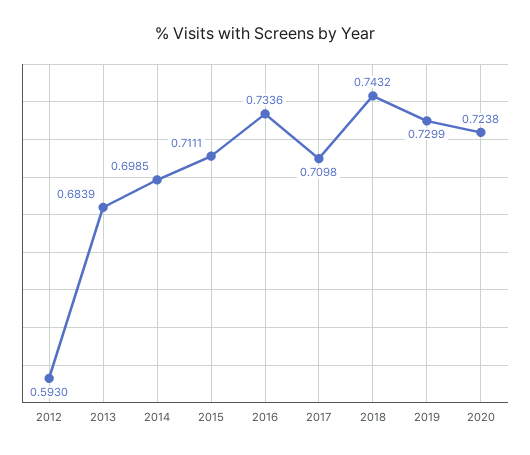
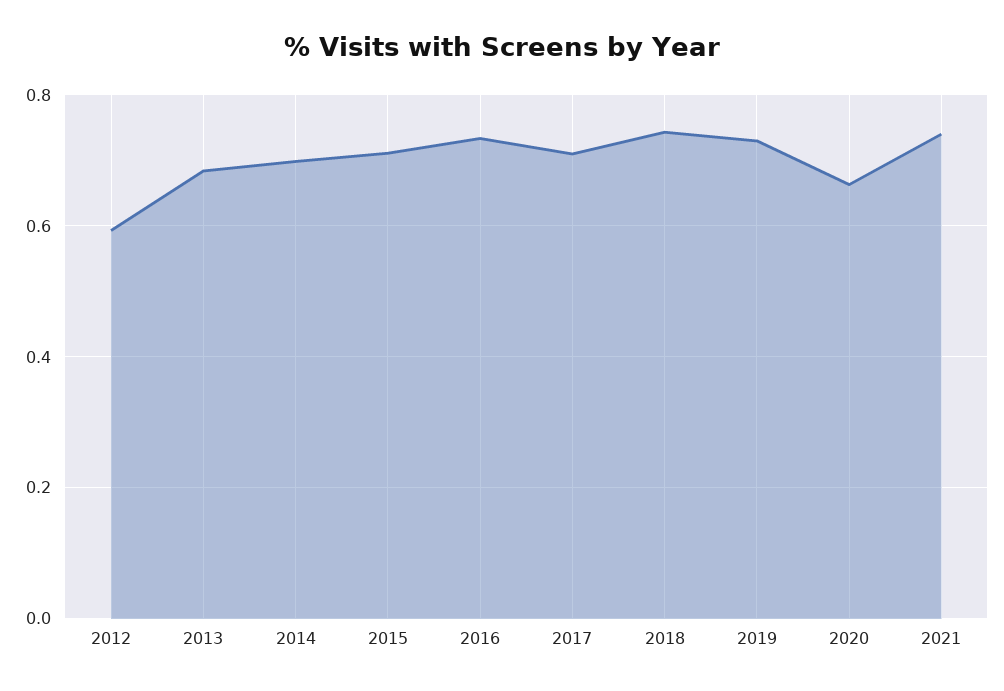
2020: 0.7238 -> 0.66
2021: none -> 0.74

